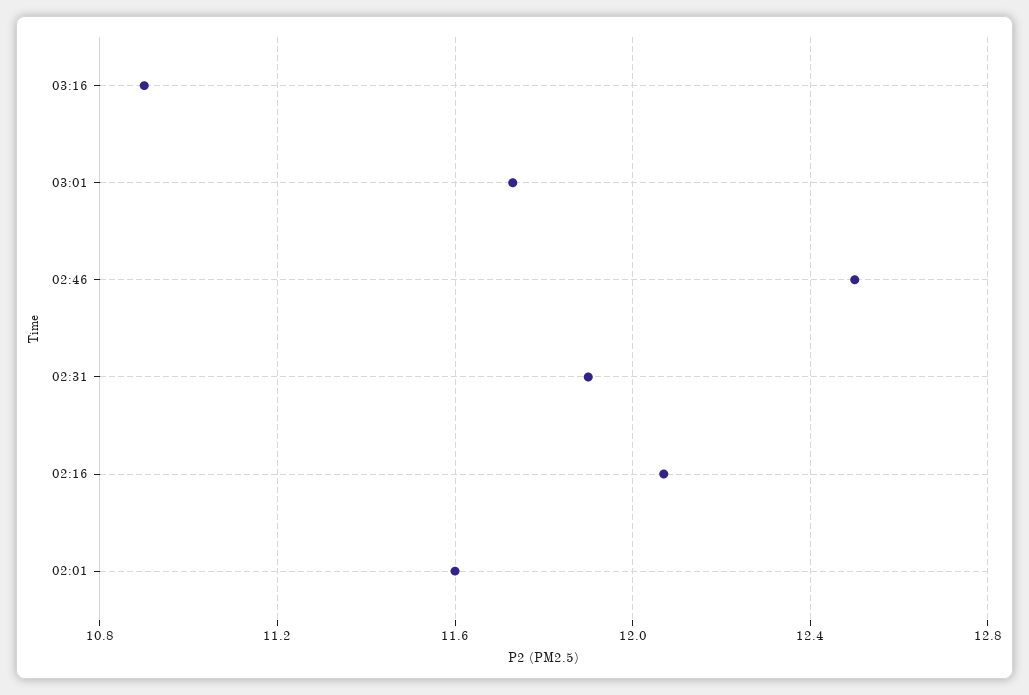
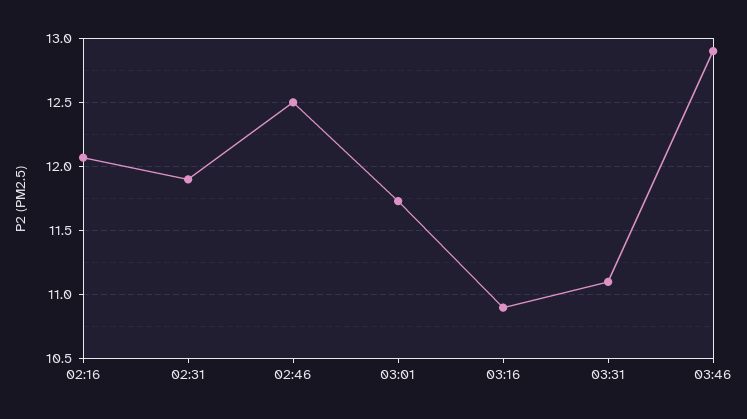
02:01: 11.6 -> none
03:31: none -> 11.1
03:46: none -> 12.9

